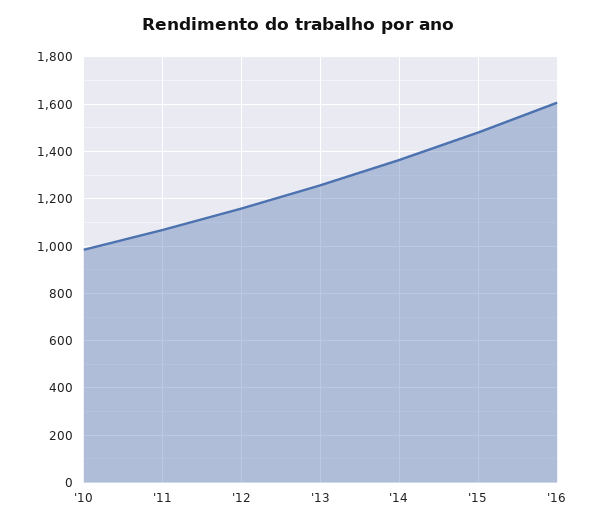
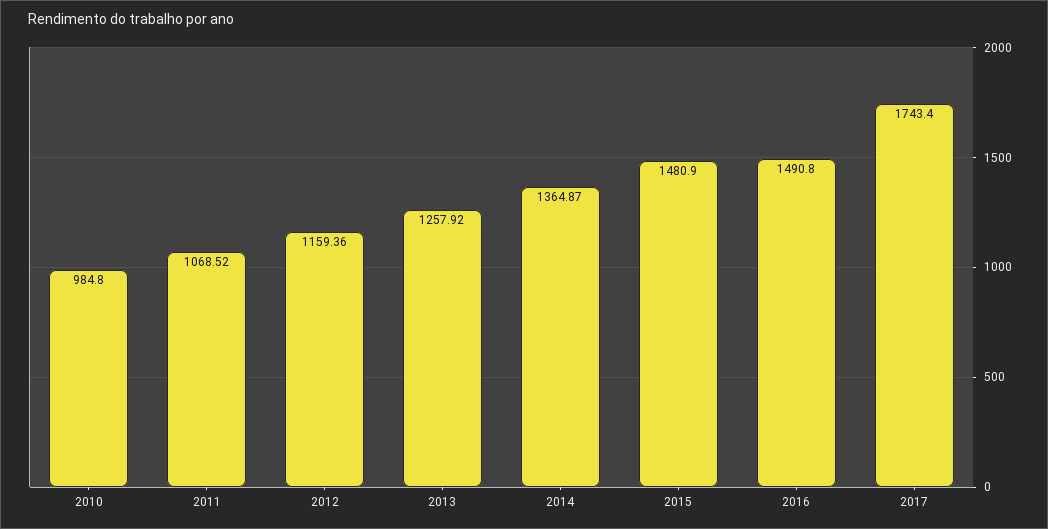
'16: 1600 -> 1490.8
2017: none -> 1743.4

